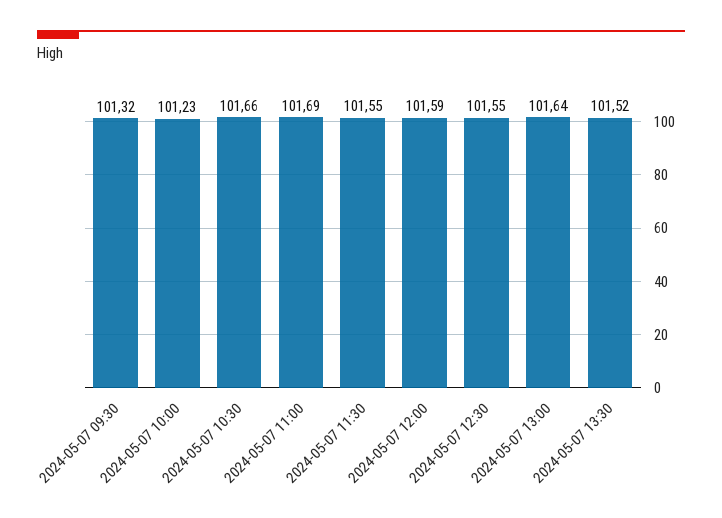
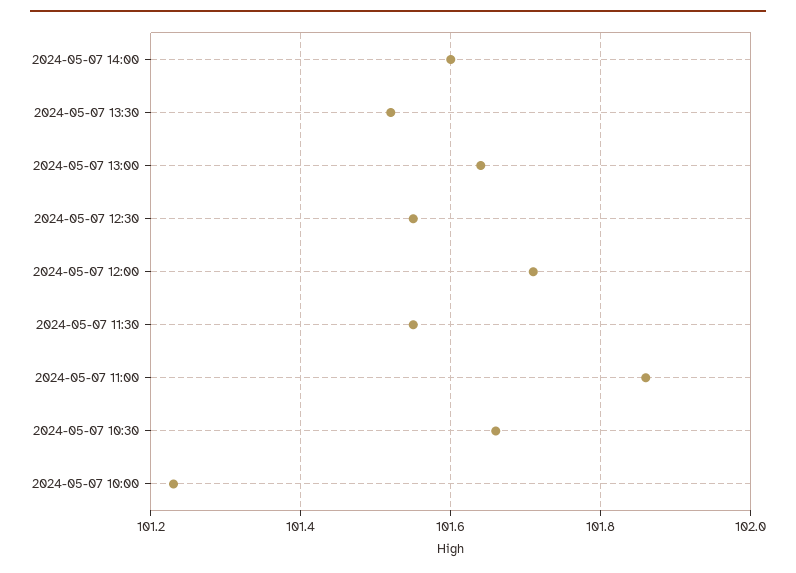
2024-05-07 09:30: 101.32 -> none
2024-05-07 11:00: 101.69 -> 101.85
2024-05-07 12:00: 101.59 -> 101.7
2024-05-07 14:00: none -> 101.6

